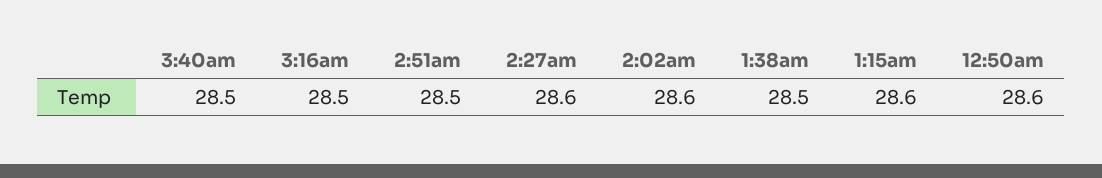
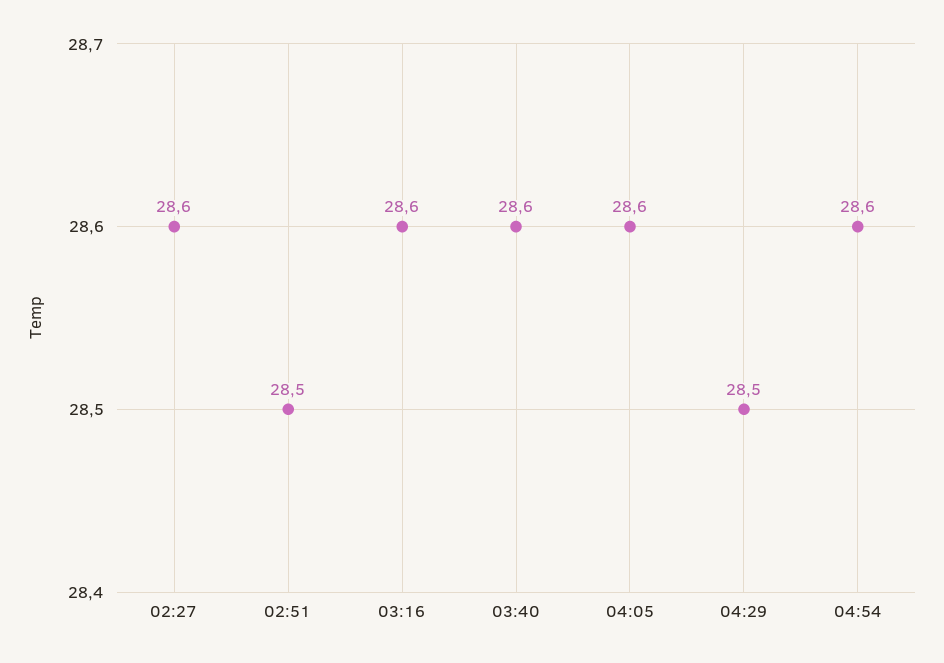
3:40am: 28.5 -> 28.6
3:16am: 28.5 -> 28.6
2:02am: 28.6 -> none
1:38am: 28.5 -> none
1:15am: 28.6 -> none
12:50am: 28.6 -> none
04:05: none -> 28.6
04:29: none -> 28.5
04:54: none -> 28.6

